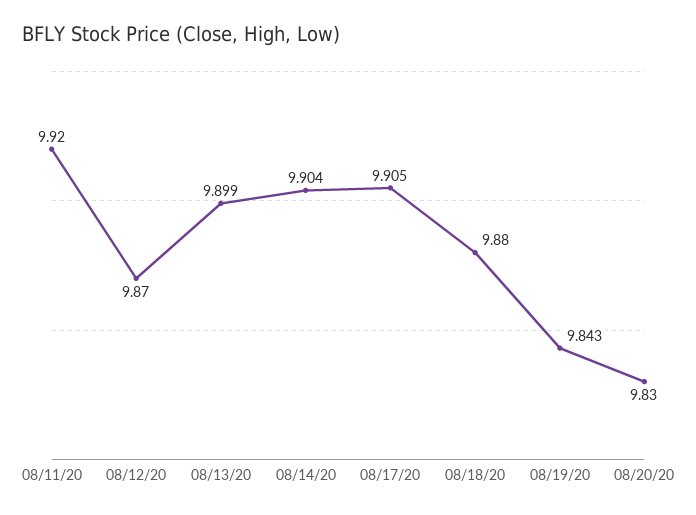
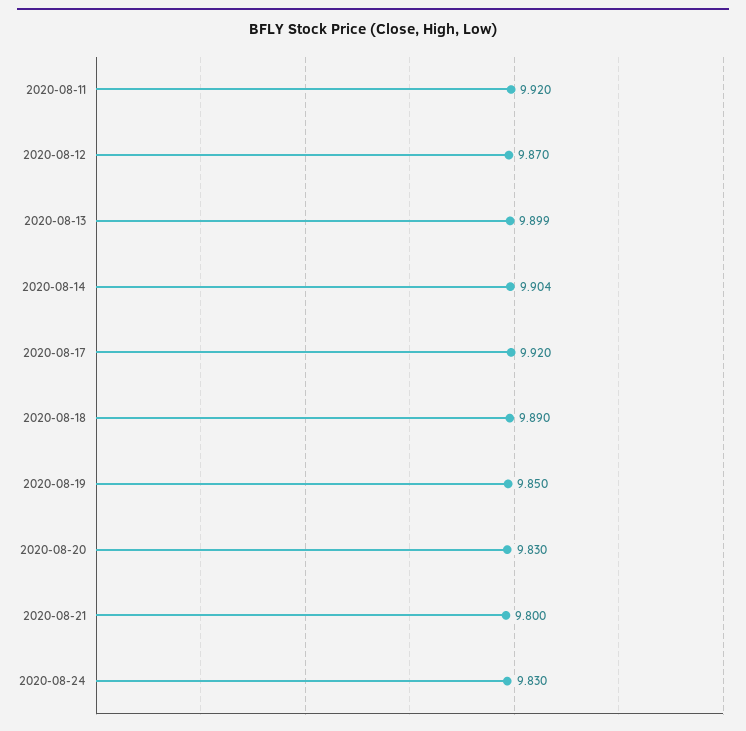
08/17/20: 9.905 -> 9.92
08/18/20: 9.88 -> 9.89
08/19/20: 9.843 -> 9.85
2020-08-21: none -> 9.8
2020-08-24: none -> 9.83

